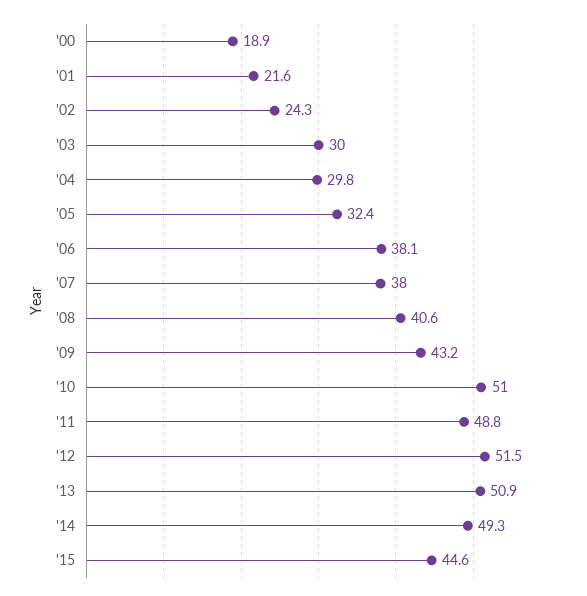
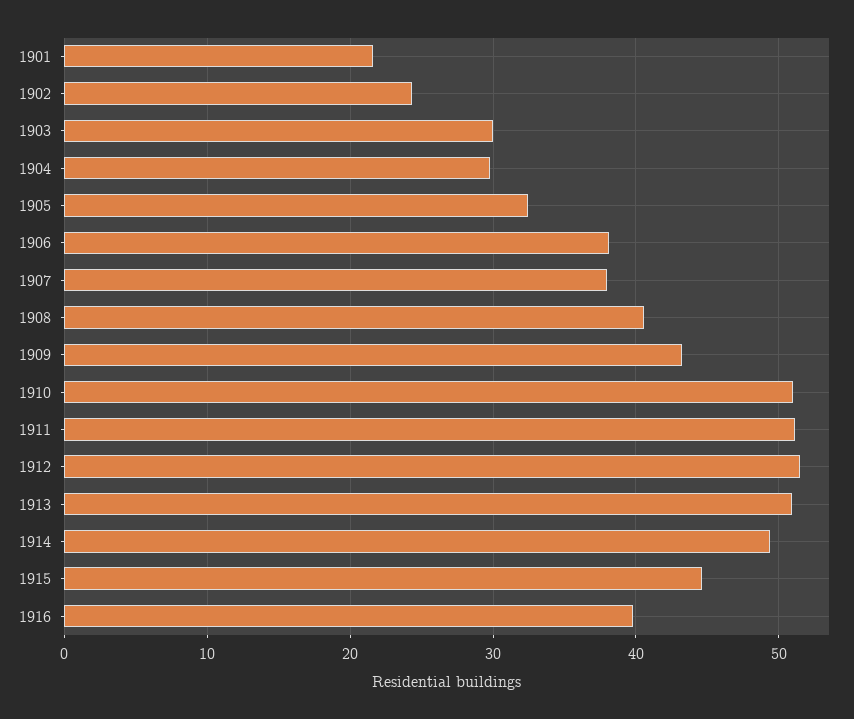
'00: 18.9 -> none
'11: 48.8 -> 51
1916: none -> 40

